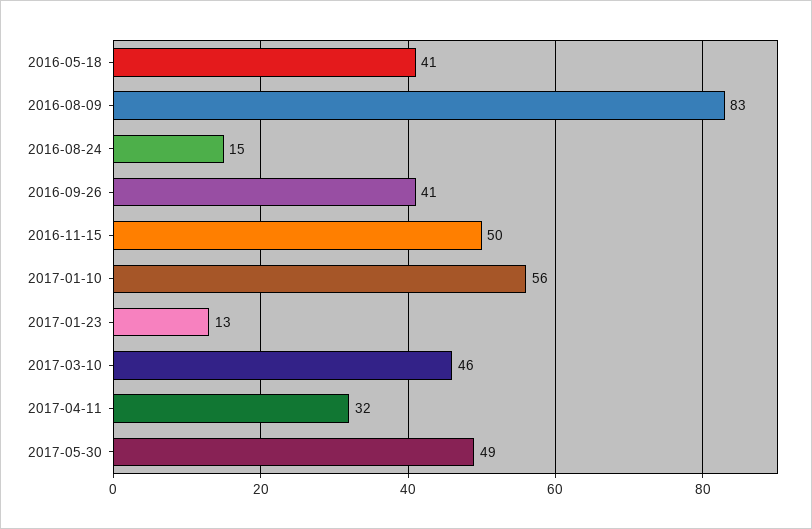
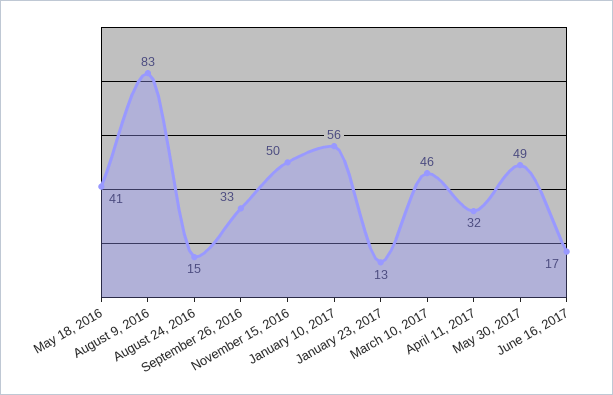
2016-09-26: 41 -> 33
June 16, 2017: none -> 17

